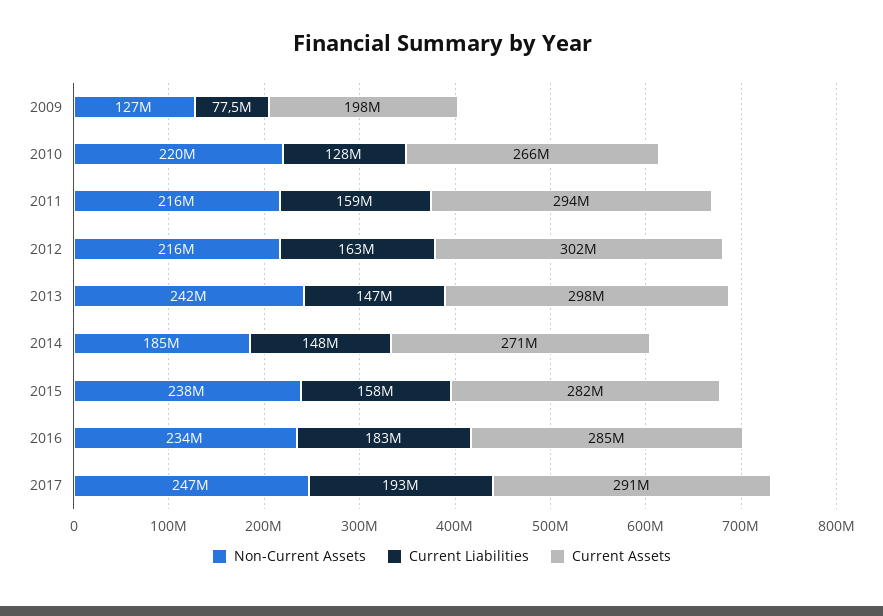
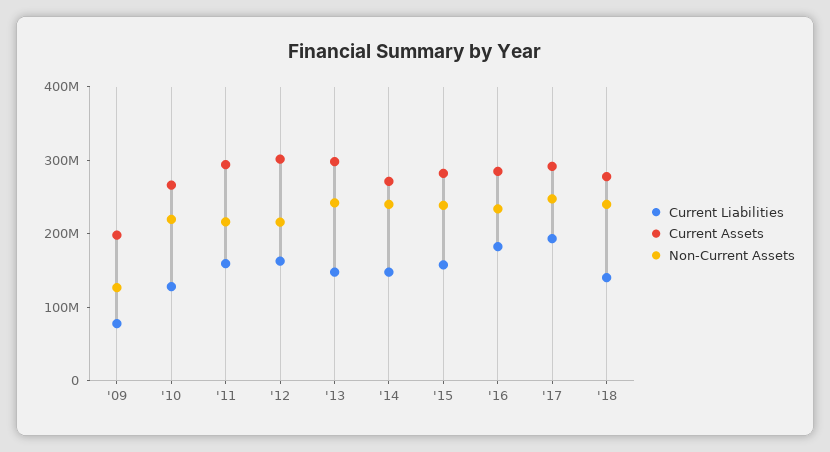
Non-Current Assets, 2014: 185000000 -> 240000000
Current Liabilities, '18: none -> 140000000
Current Assets, '18: none -> 280000000
Non-Current Assets, '18: none -> 240000000

